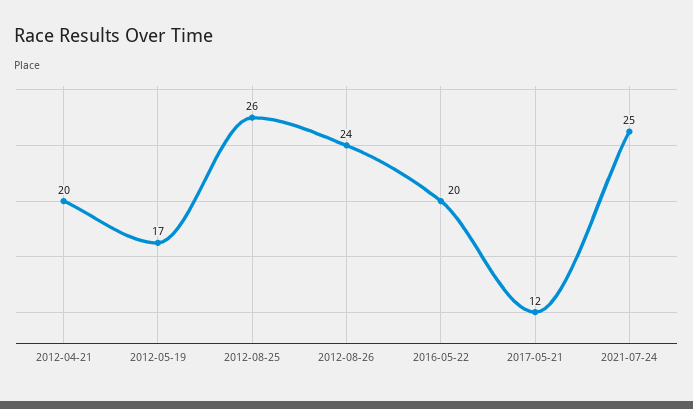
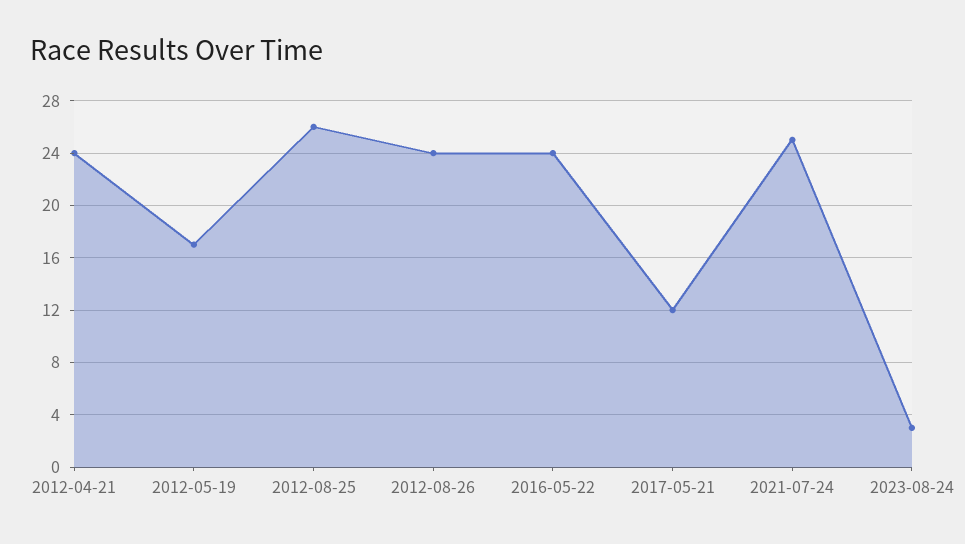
2012-04-21: 20 -> 24
2016-05-22: 20 -> 24
2023-08-24: none -> 3

